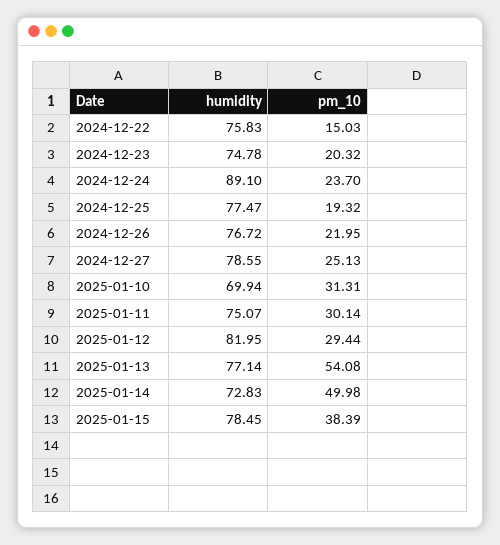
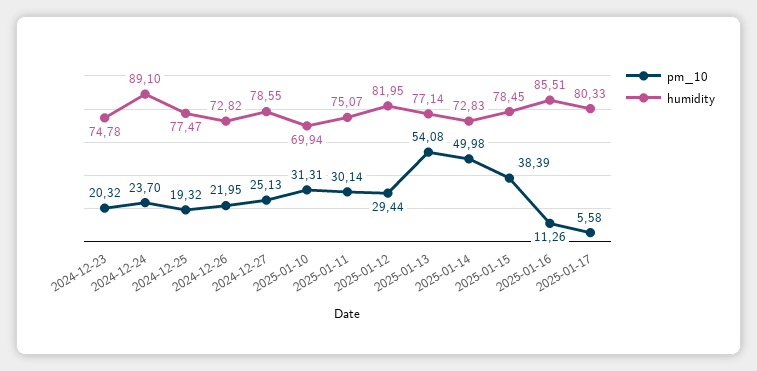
humidity, 2024-12-22: 75.83 -> none
pm_10, 2024-12-22: 15.03 -> none
humidity, 2024-12-26: 76.72 -> 72.82
pm_10, 2025-01-16: none -> 11.26
humidity, 2025-01-16: none -> 85.51
pm_10, 2025-01-17: none -> 5.58
humidity, 2025-01-17: none -> 80.33

